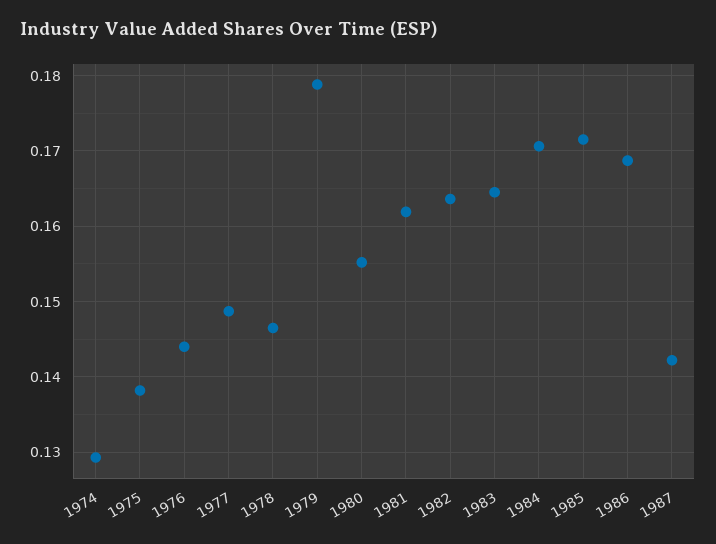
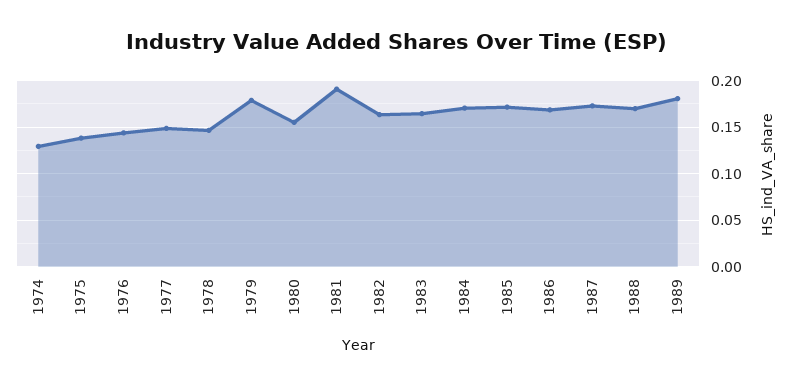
1981: 0.162 -> 0.19
1987: 0.142 -> 0.17
1988: none -> 0.17
1989: none -> 0.18

